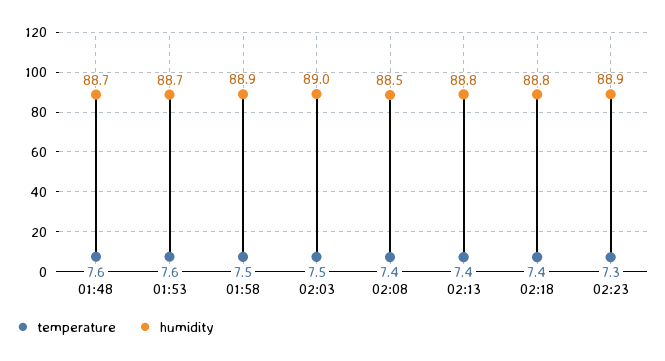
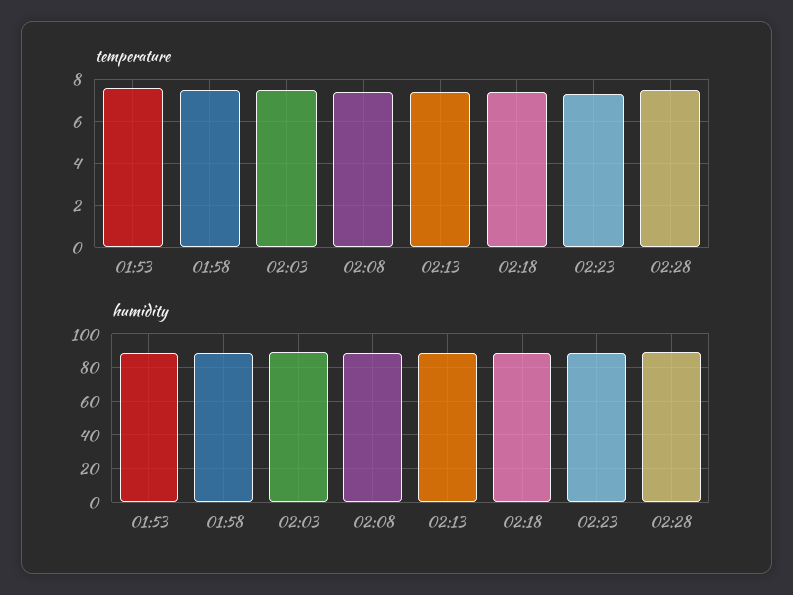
temperature, 01:48: 7.6 -> none
humidity, 01:48: 88.7 -> none
temperature, 02:28: none -> 7.5
humidity, 02:28: none -> 90

